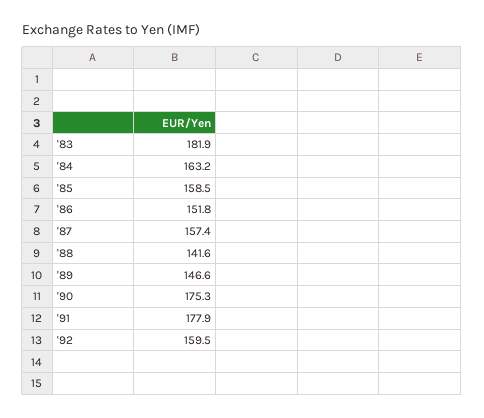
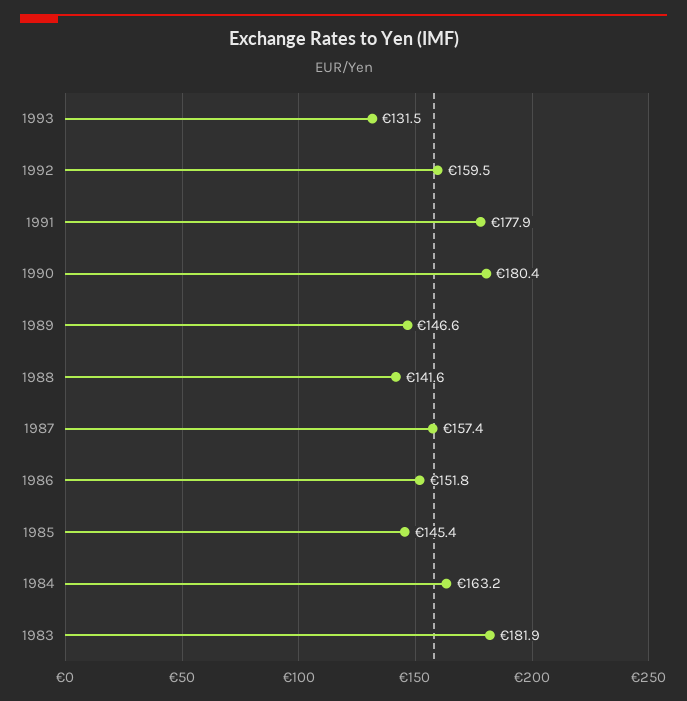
'85: 158.5 -> 145.4
'90: 175.3 -> 180.4
1993: none -> 131.5

